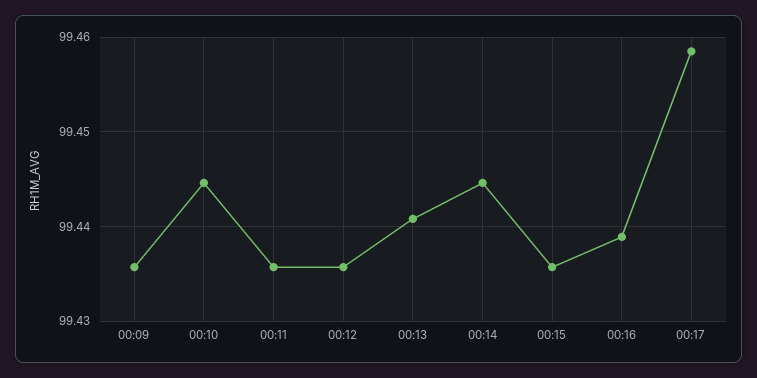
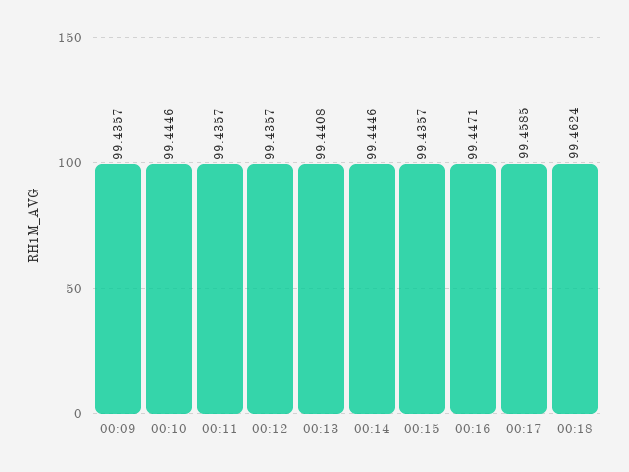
00:16: 99.439 -> 99.4471
00:18: none -> 99.4624

